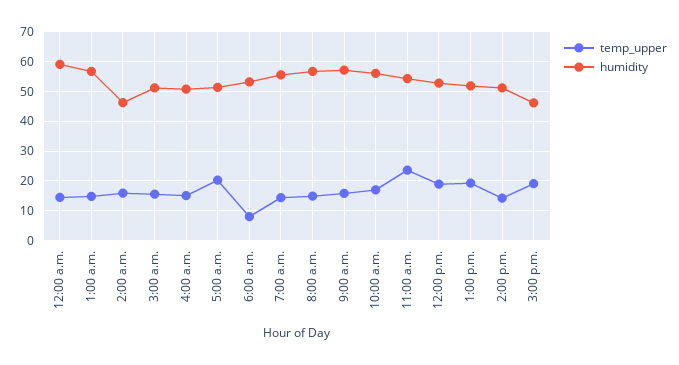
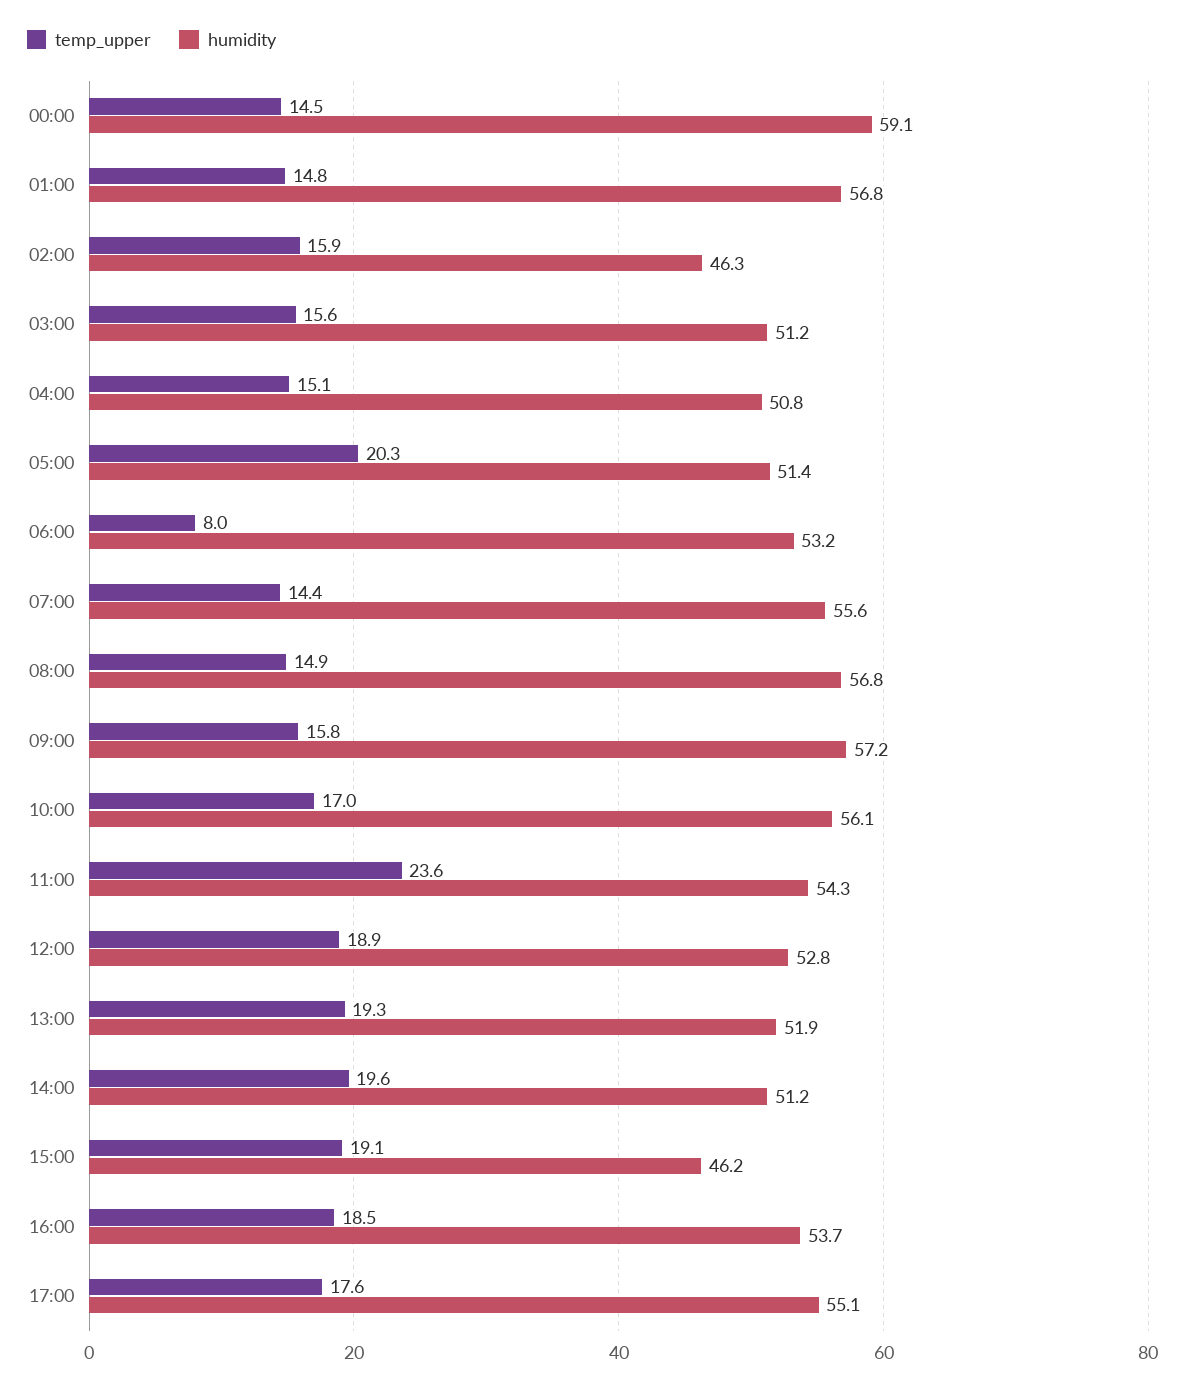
temp_upper, 2:00 p.m.: 15 -> 19.6
temp_upper, 16:00: none -> 18.5
humidity, 16:00: none -> 53.7
temp_upper, 17:00: none -> 17.6
humidity, 17:00: none -> 55.1

